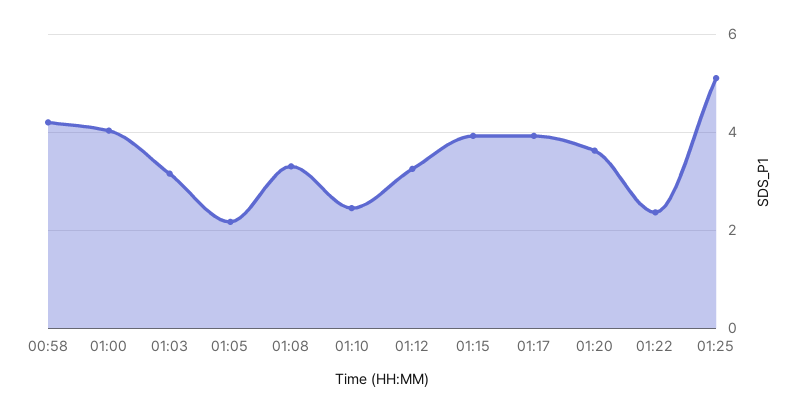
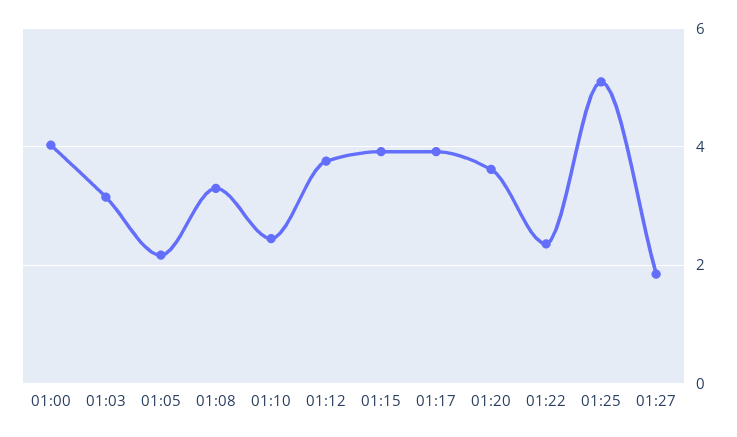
00:58: 4.2 -> none
01:12: 3.2 -> 3.8
01:27: none -> 1.8

